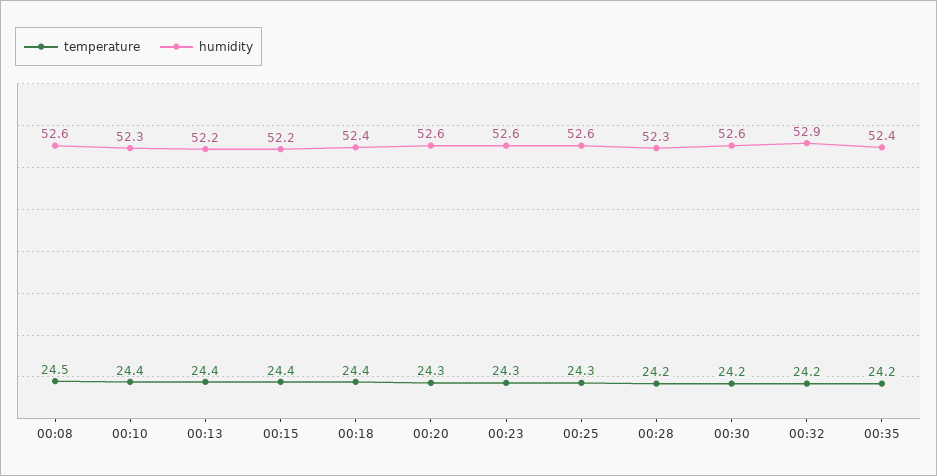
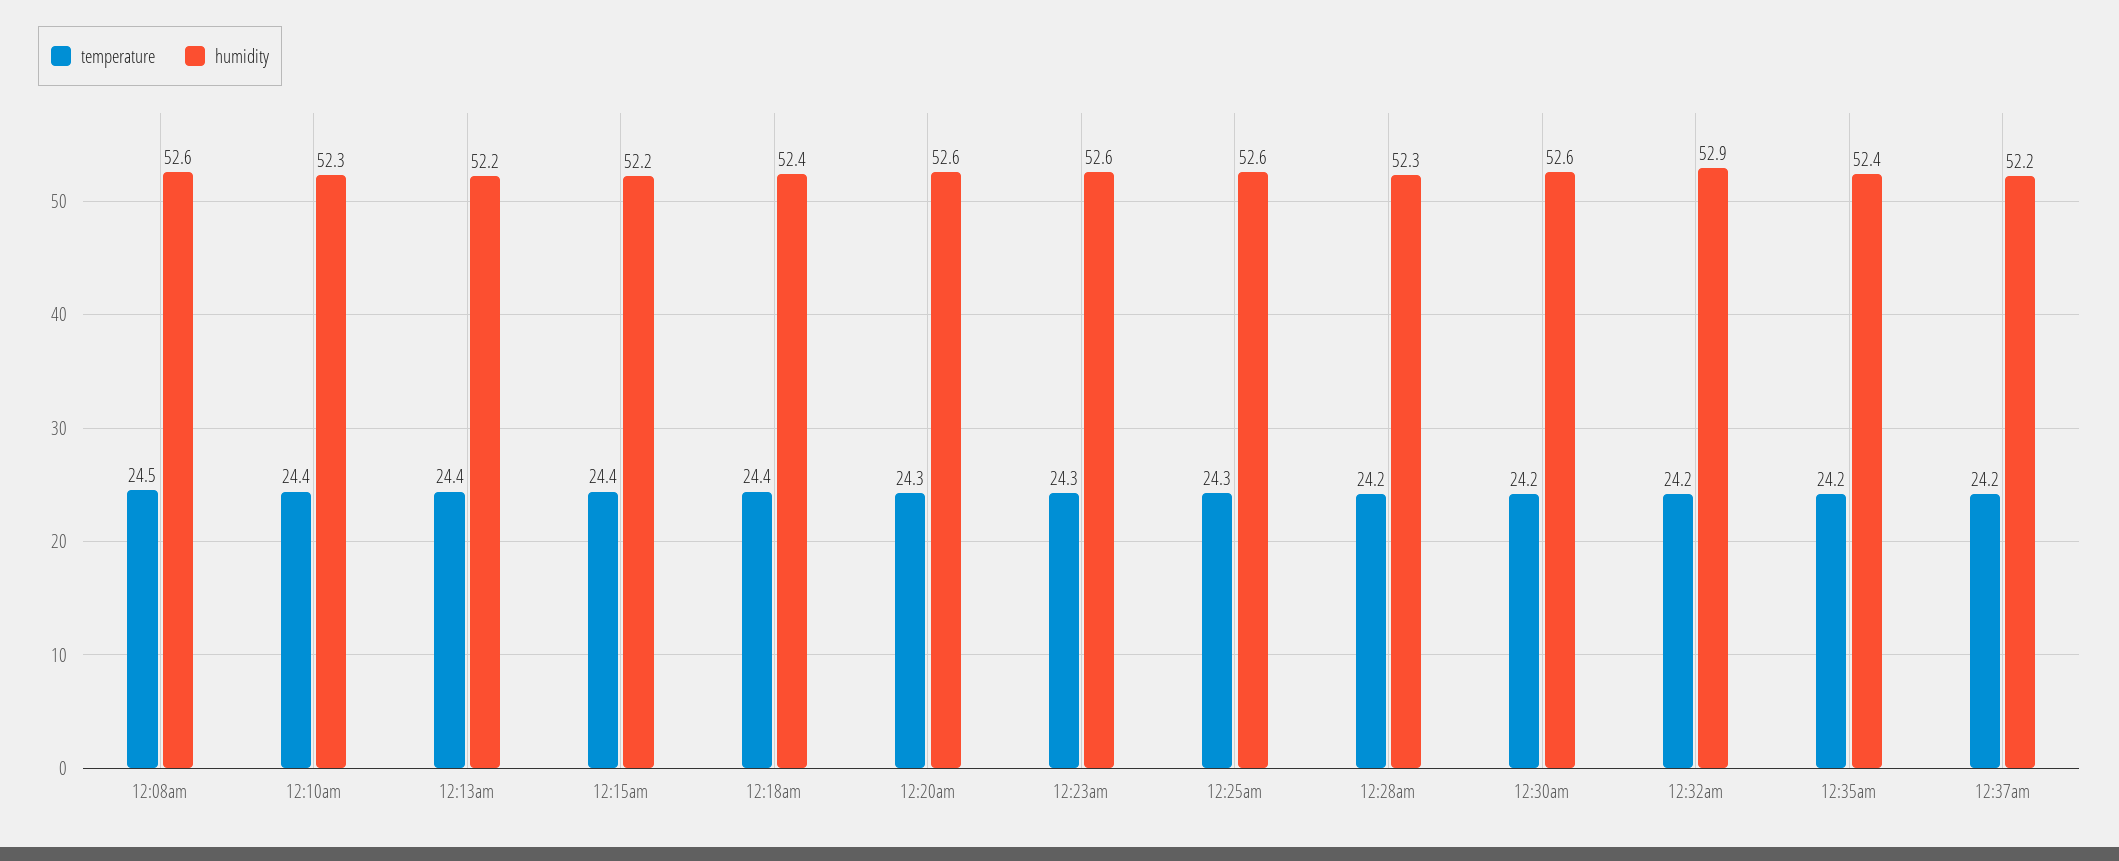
temperature, 12:37am: none -> 24.2
humidity, 12:37am: none -> 52.2

